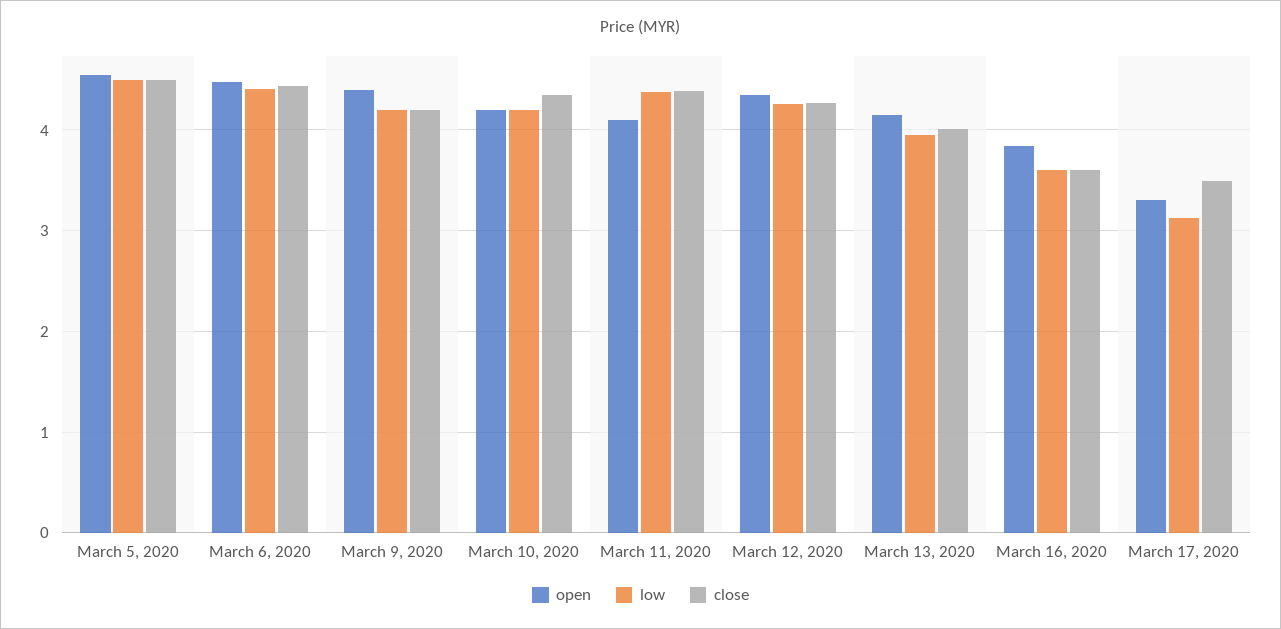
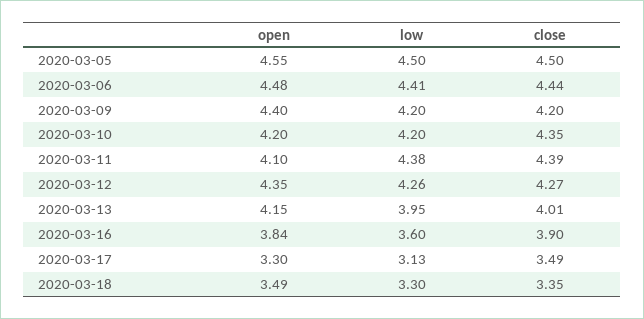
close, March 16, 2020: 3.6 -> 3.9
open, 2020-03-18: none -> 3.49
low, 2020-03-18: none -> 3.3
close, 2020-03-18: none -> 3.35

